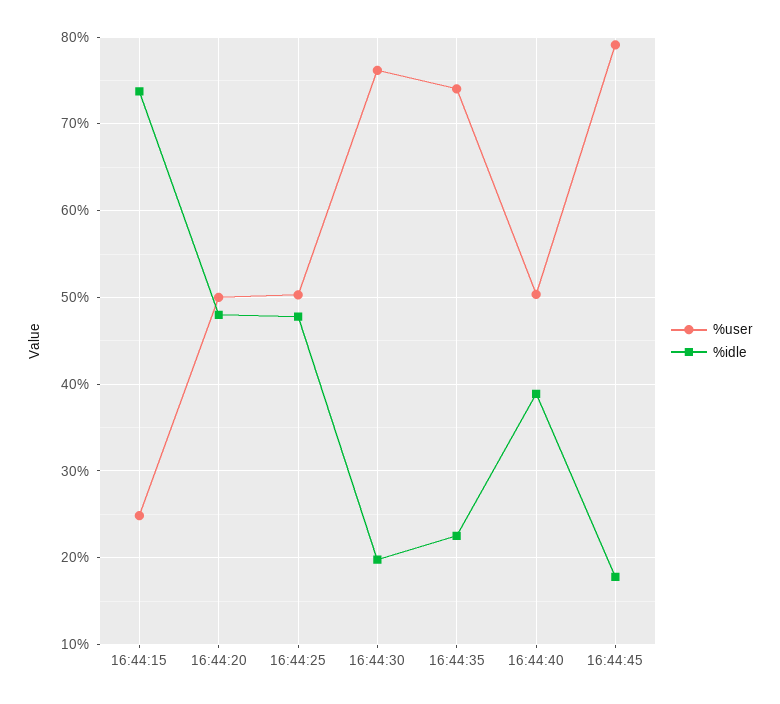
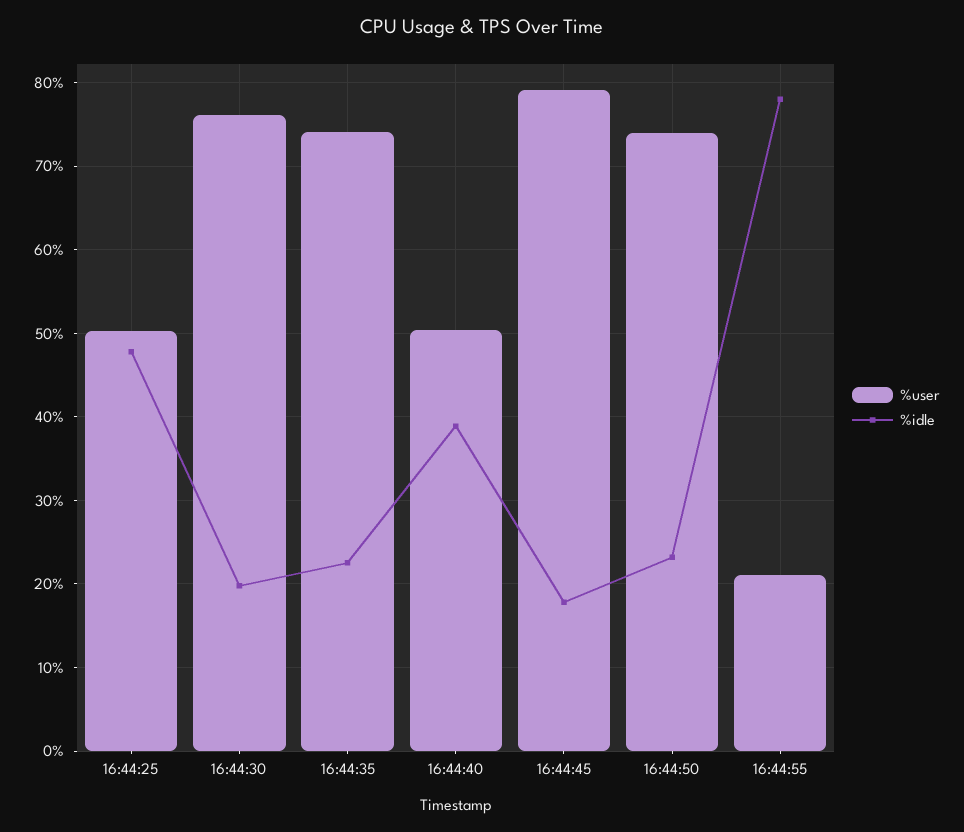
%user, 16:44:15: 25 -> none
%idle, 16:44:15: 74 -> none
%user, 16:44:20: 50 -> none
%idle, 16:44:20: 48 -> none
%user, 16:44:50: none -> 74
%idle, 16:44:50: none -> 23
%user, 16:44:55: none -> 21
%idle, 16:44:55: none -> 78

